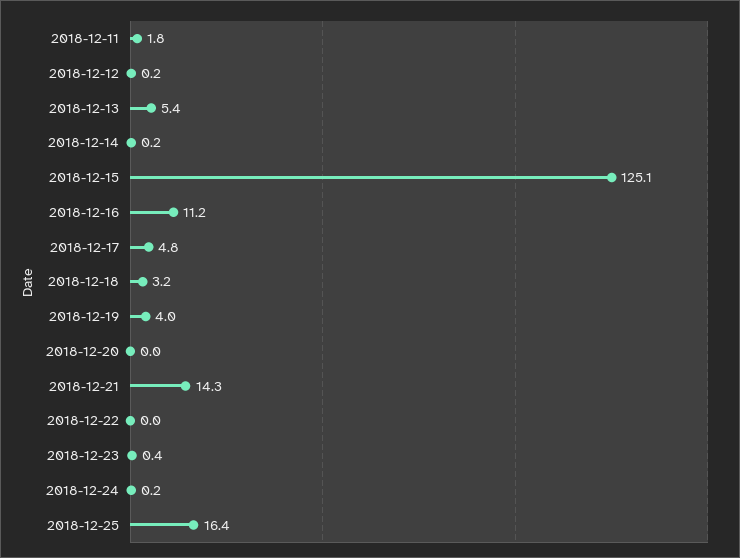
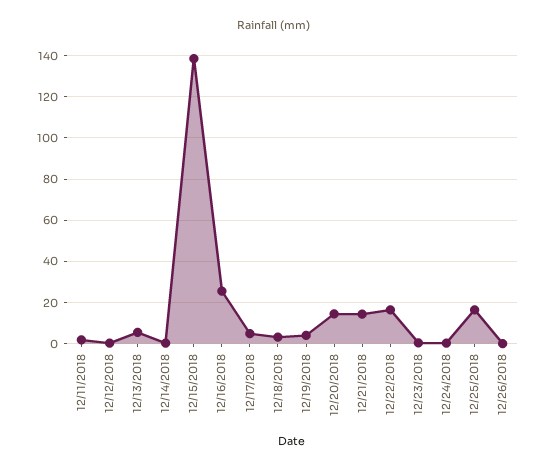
2018-12-15: 125.1 -> 140
2018-12-16: 11.2 -> 25
2018-12-20: 0 -> 15
2018-12-22: 0 -> 15
12/26/2018: none -> 0

